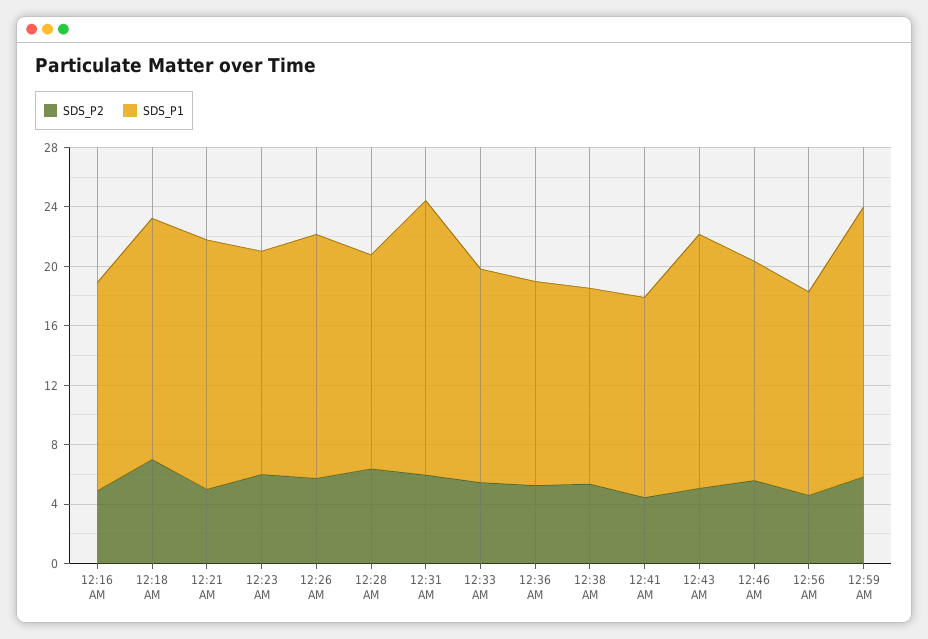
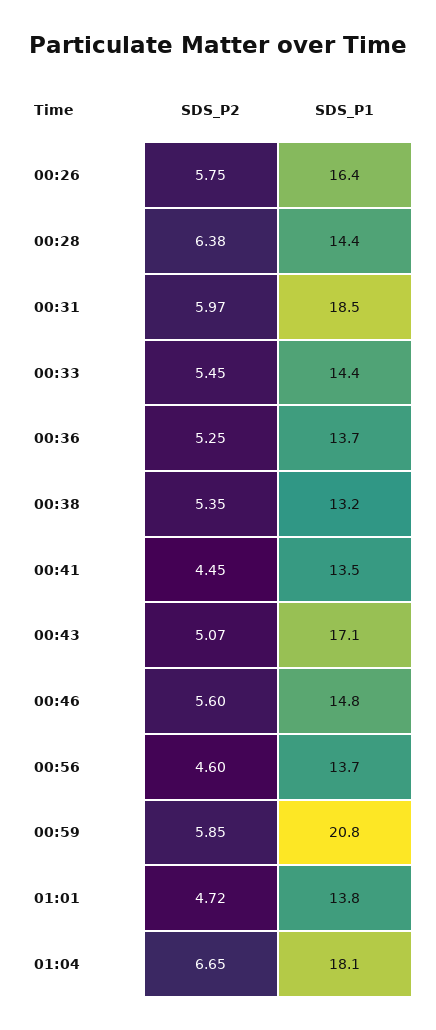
SDS_P2, 12:16 AM: 5 -> none
SDS_P1, 12:16 AM: 14 -> none
SDS_P2, 12:18 AM: 7 -> none
SDS_P1, 12:18 AM: 16 -> none
SDS_P2, 12:21 AM: 5 -> none
SDS_P1, 12:21 AM: 17 -> none
SDS_P2, 12:23 AM: 6 -> none
SDS_P1, 12:23 AM: 15 -> none
SDS_P1, 12:59 AM: 18 -> 20.8
SDS_P2, 01:01: none -> 4.72
SDS_P1, 01:01: none -> 13.8
SDS_P2, 01:04: none -> 6.65
SDS_P1, 01:04: none -> 18.1

